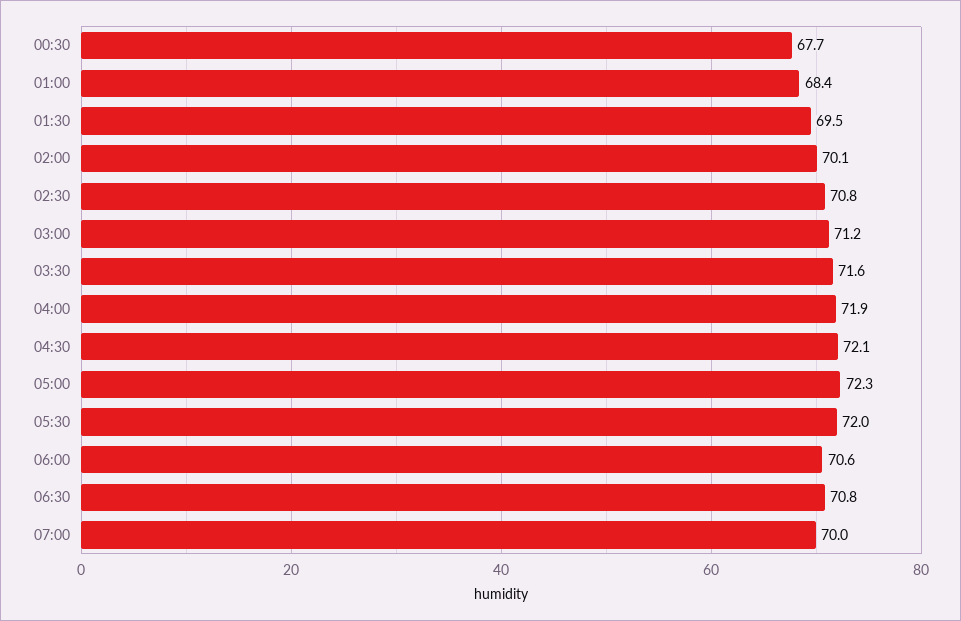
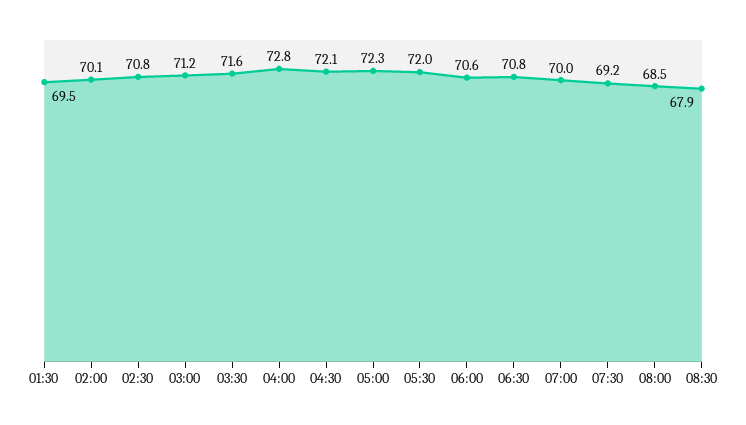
00:30: 67.7 -> none
01:00: 68.4 -> none
04:00: 71.9 -> 72.8
07:30: none -> 69.2
08:00: none -> 68.5
08:30: none -> 67.9

